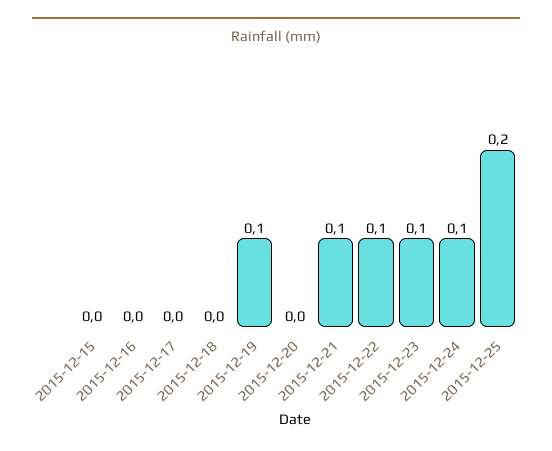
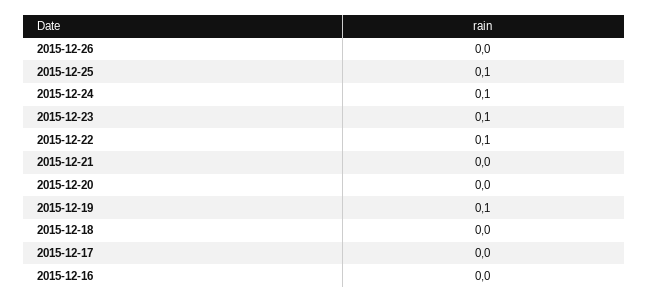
2015-12-15: 0 -> none
2015-12-21: 0.1 -> 0
2015-12-25: 0.2 -> 0.1
2015-12-26: none -> 0

